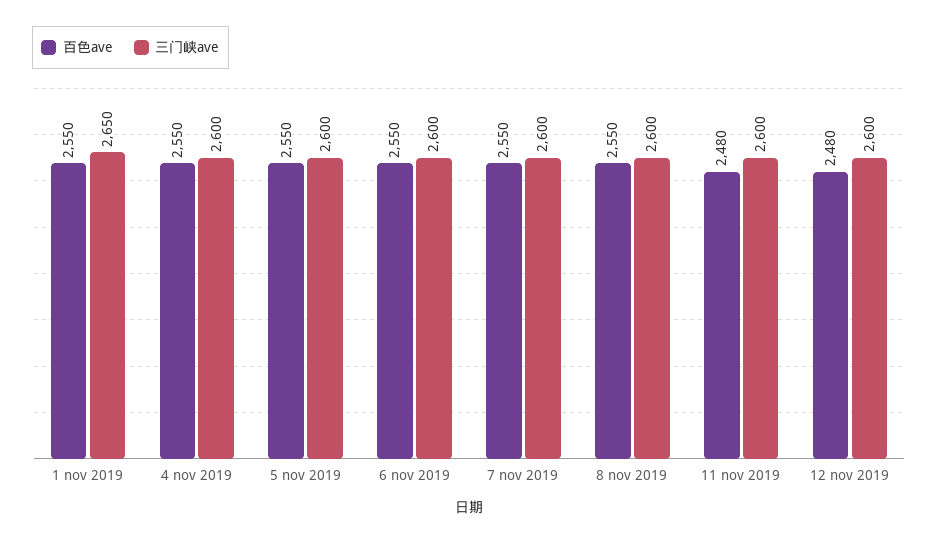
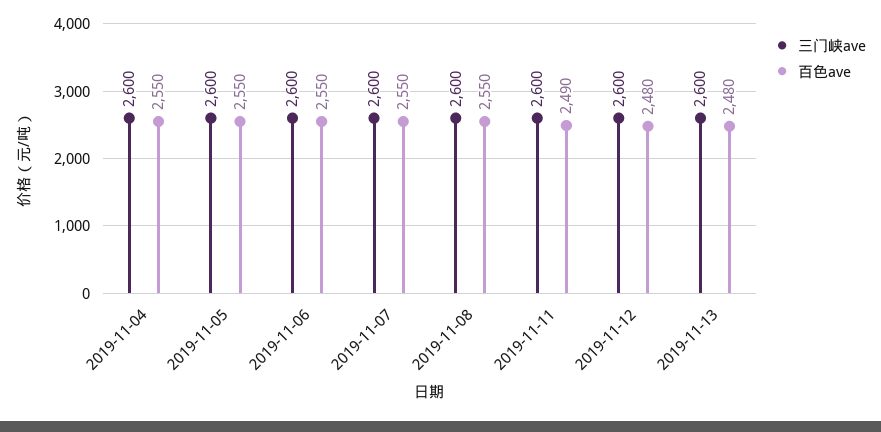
百色ave, 1 nov 2019: 2550 -> none
三门峡ave, 1 nov 2019: 2650 -> none
百色ave, 11 nov 2019: 2480 -> 2490
三门峡ave, 2019-11-13: none -> 2600
百色ave, 2019-11-13: none -> 2480

